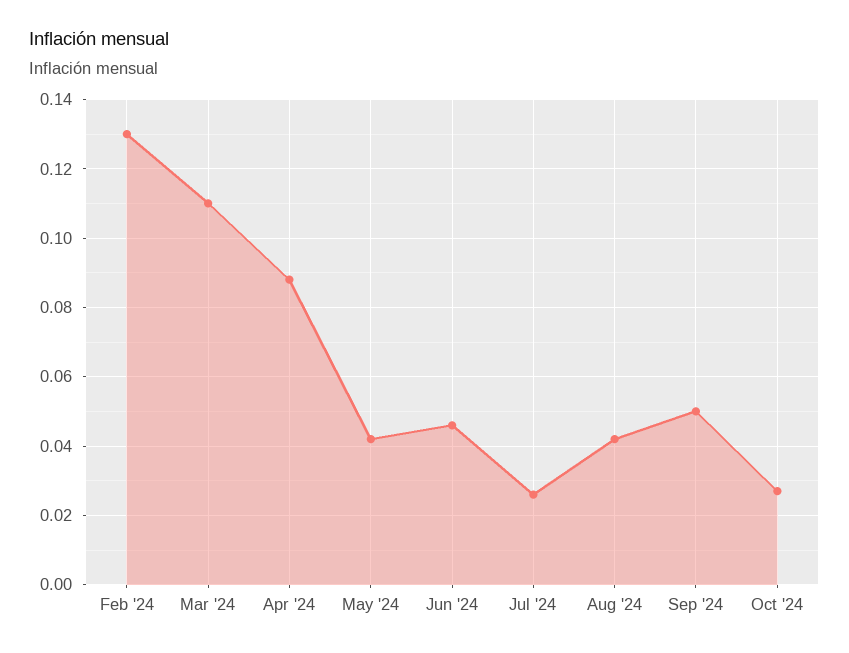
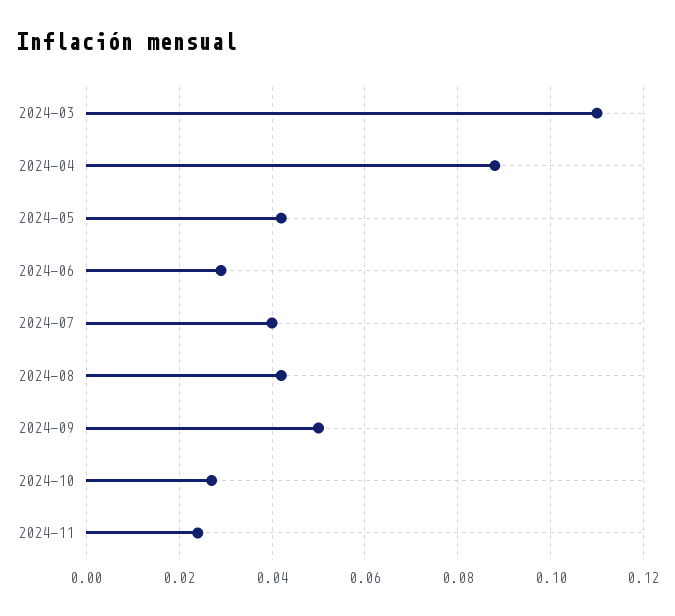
Feb '24: 0.13 -> none
Jun '24: 0.045 -> 0.03
Jul '24: 0.025 -> 0.04
2024-11: none -> 0.025

